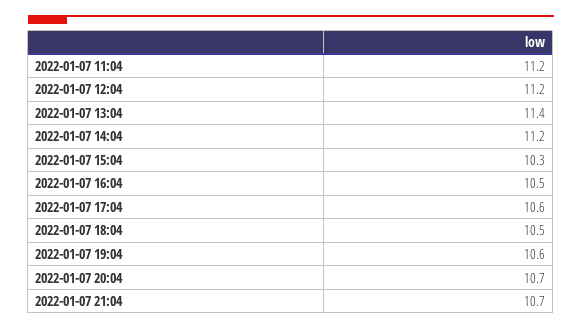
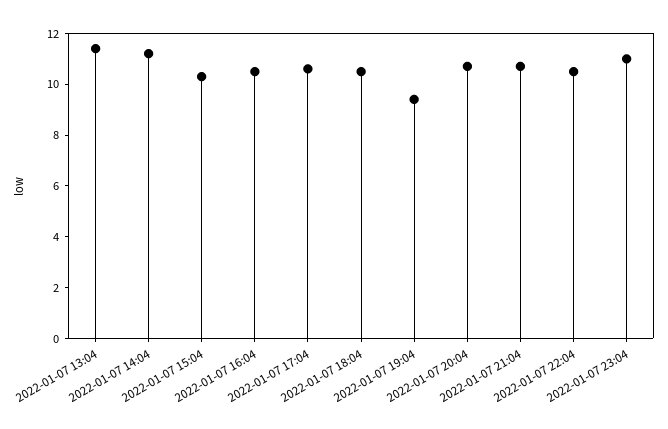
2022-01-07 11:04: 11.2 -> none
2022-01-07 12:04: 11.2 -> none
2022-01-07 19:04: 10.6 -> 9.5
2022-01-07 22:04: none -> 10.5
2022-01-07 23:04: none -> 11

